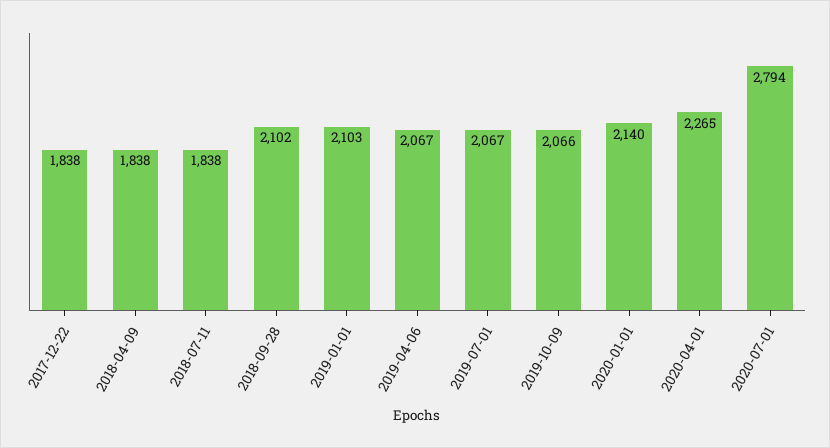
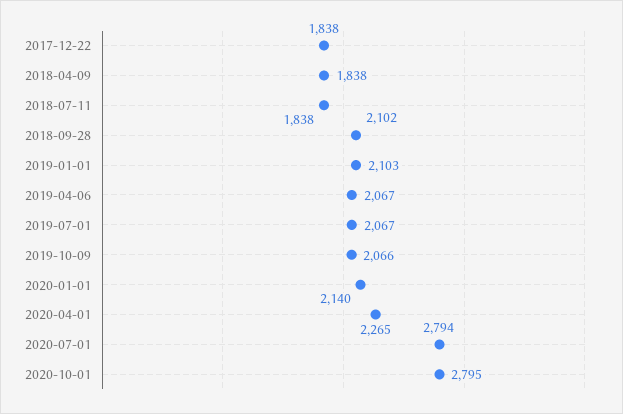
2020-10-01: none -> 2795

